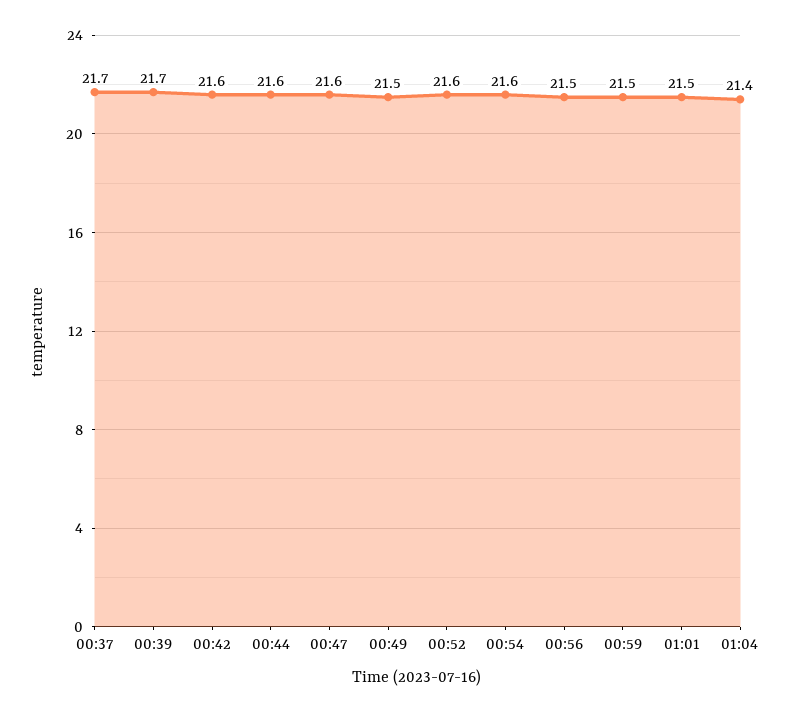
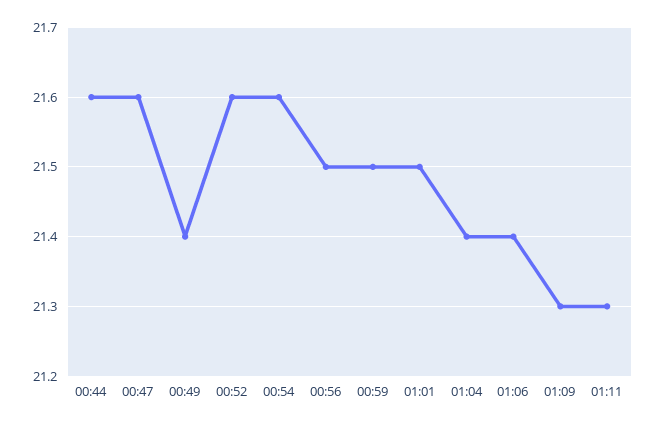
00:37: 21.7 -> none
00:39: 21.7 -> none
00:42: 21.6 -> none
00:49: 21.5 -> 21.4
01:06: none -> 21.4
01:09: none -> 21.3
01:11: none -> 21.3

